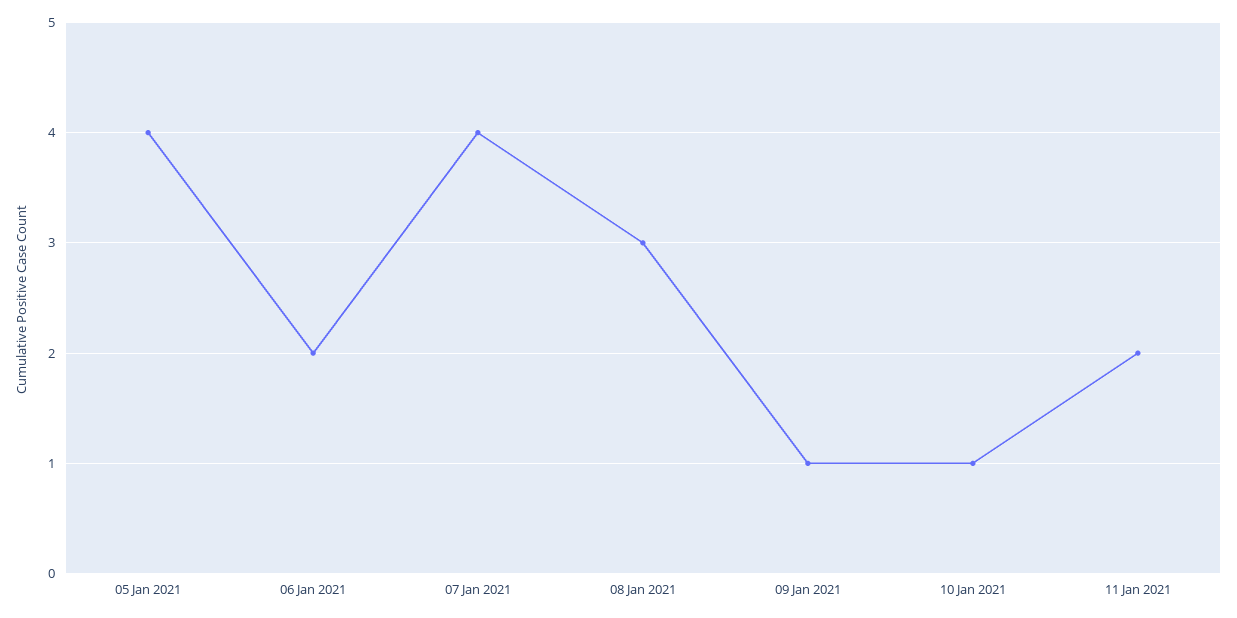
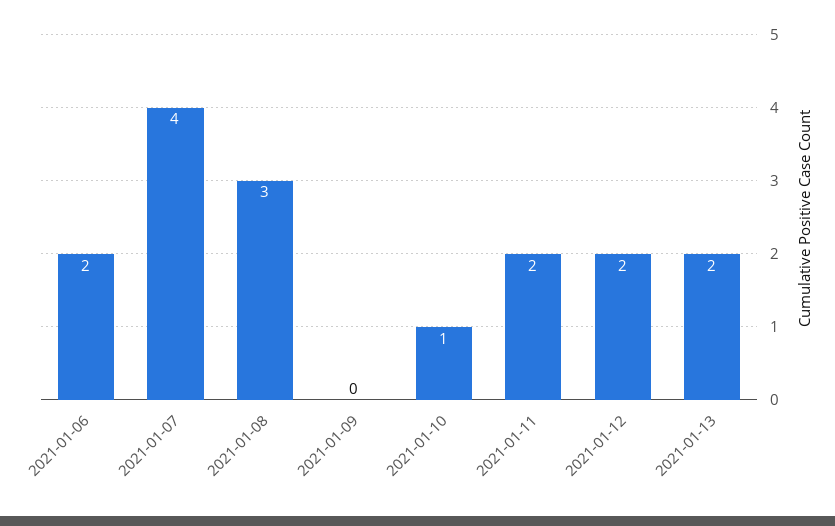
05 Jan 2021: 4 -> none
09 Jan 2021: 1 -> 0
2021-01-12: none -> 2
2021-01-13: none -> 2

